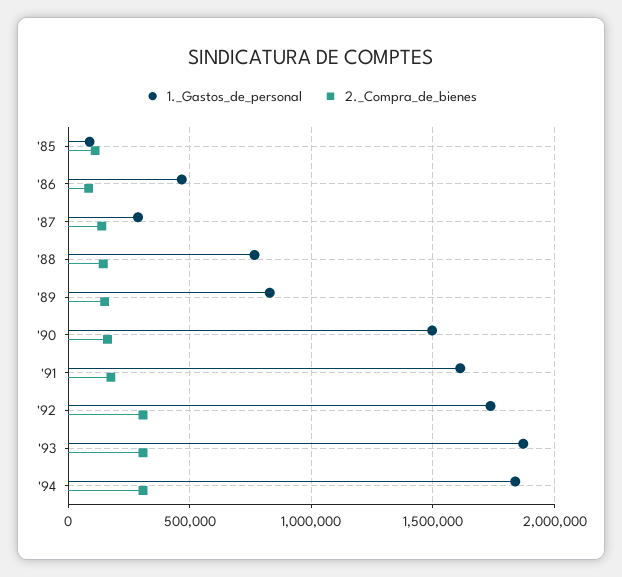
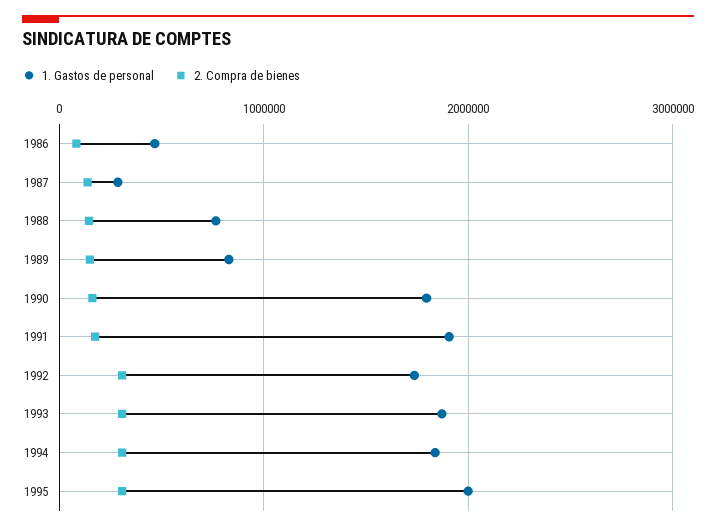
1._Gastos_de_personal, '85: 100000 -> none
2._Compra_de_bienes, '85: 100000 -> none
1._Gastos_de_personal, '90: 1500000 -> 1800000
1._Gastos_de_personal, '91: 1600000 -> 1900000
1._Gastos_de_personal, 1995: none -> 2000000
2._Compra_de_bienes, 1995: none -> 300000

